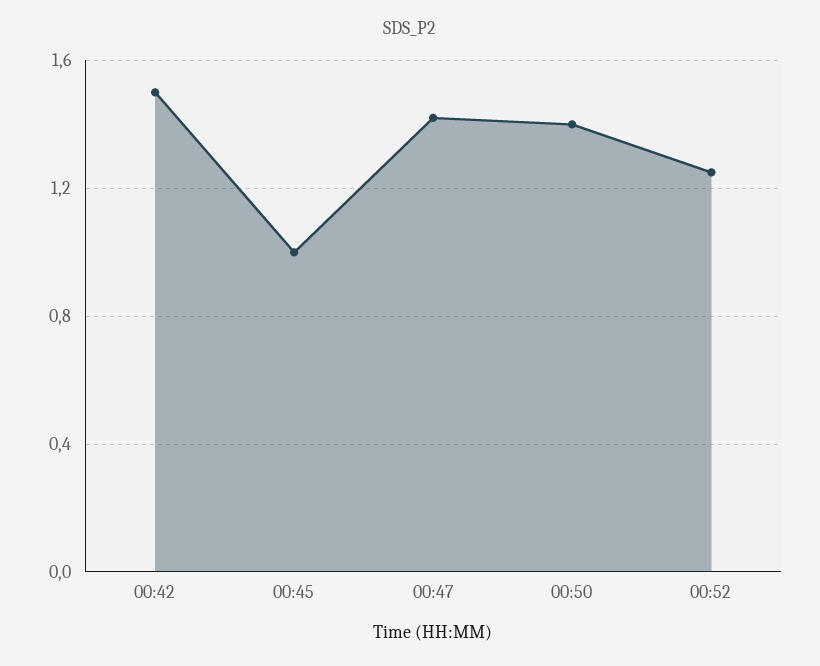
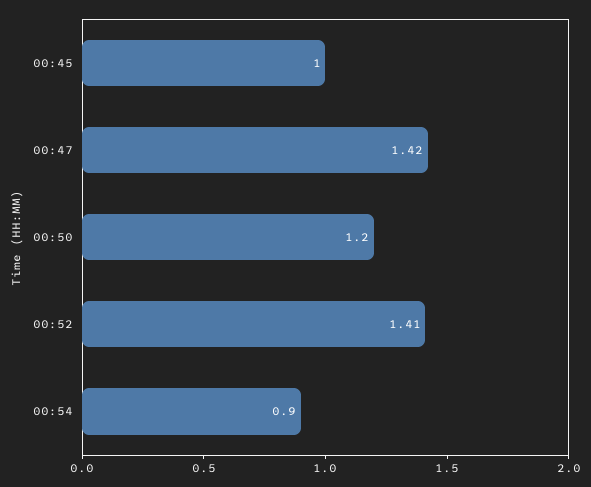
00:42: 1.5 -> none
00:50: 1.4 -> 1.2
00:52: 1.25 -> 1.41
00:54: none -> 0.9

